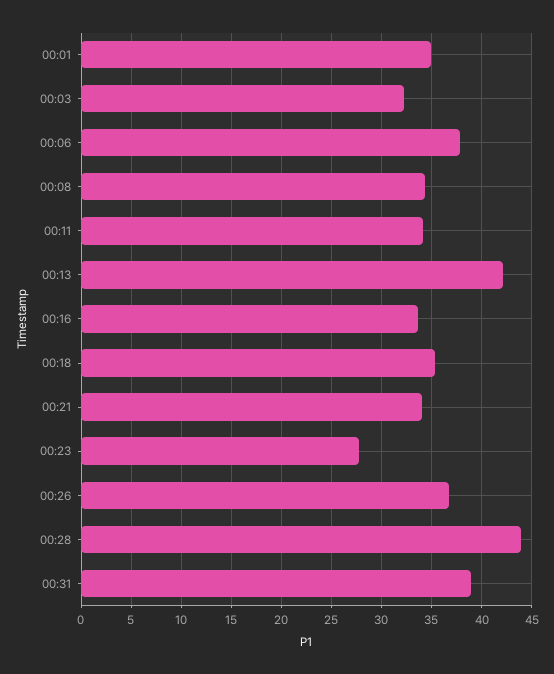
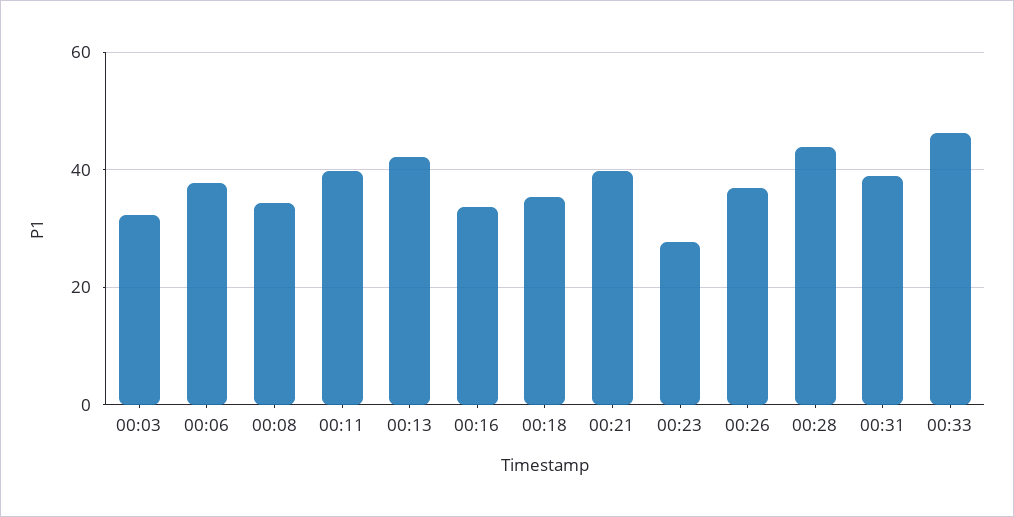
00:01: 35 -> none
00:11: 34 -> 40
00:21: 34 -> 40
00:33: none -> 46

